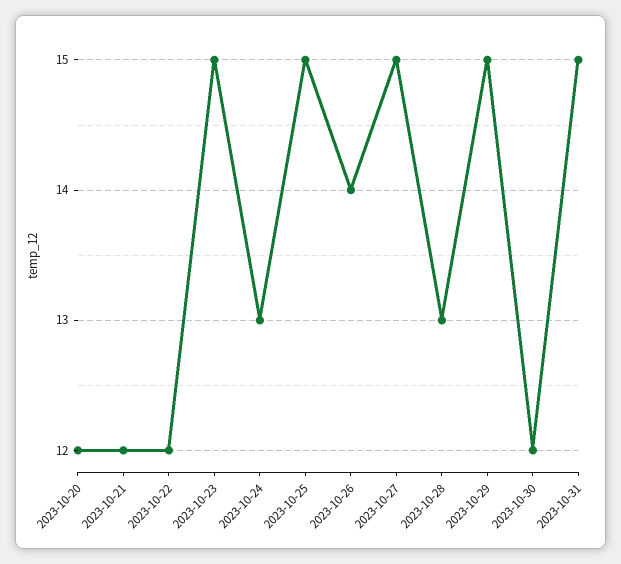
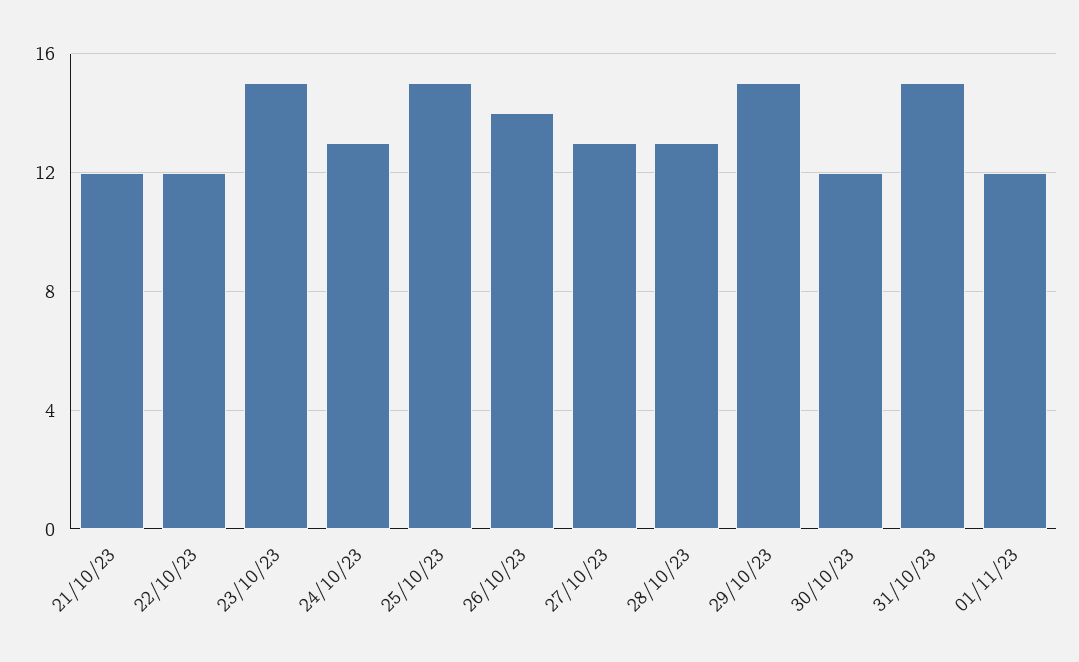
2023-10-20: 12 -> none
2023-10-27: 15 -> 13
01/11/23: none -> 12

